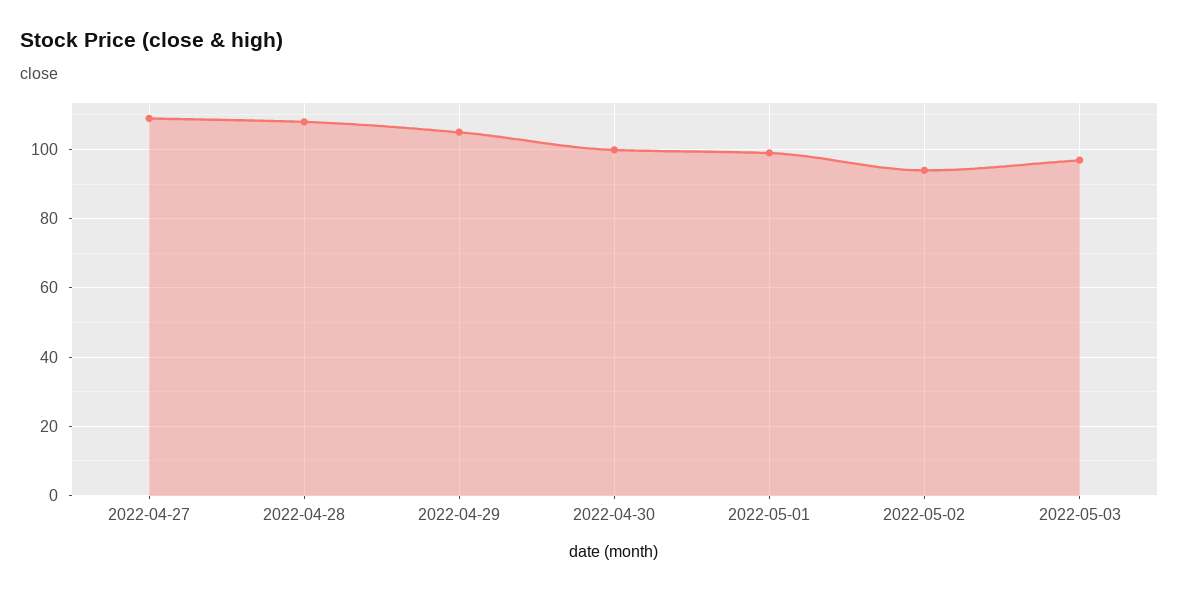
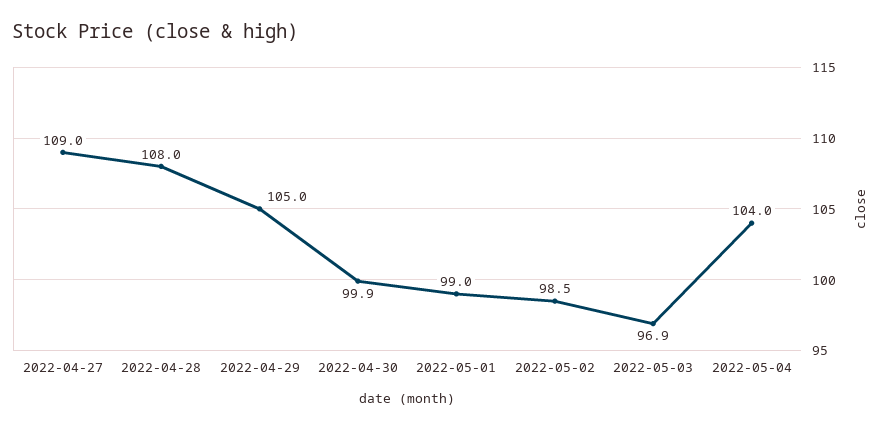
2022-05-02: 94 -> 98.5
2022-05-04: none -> 104

